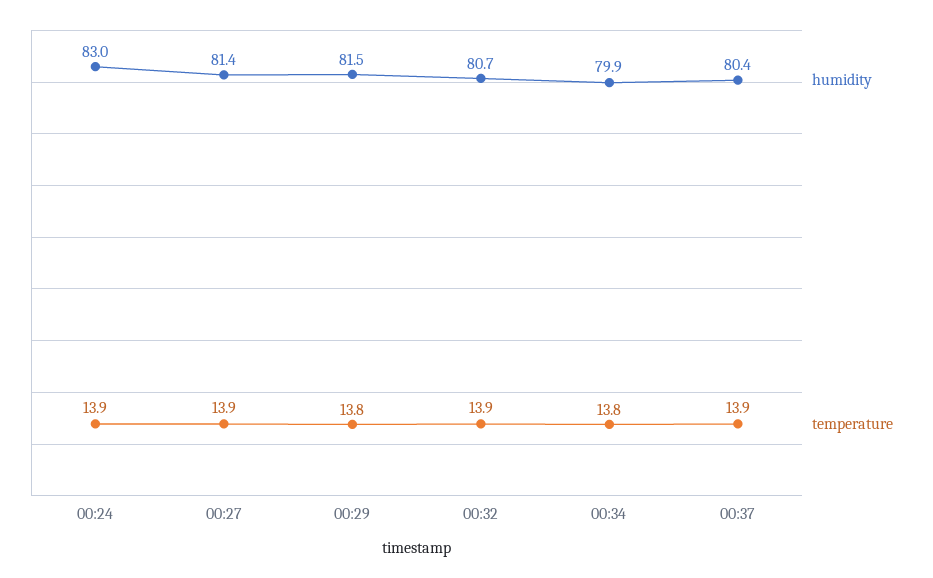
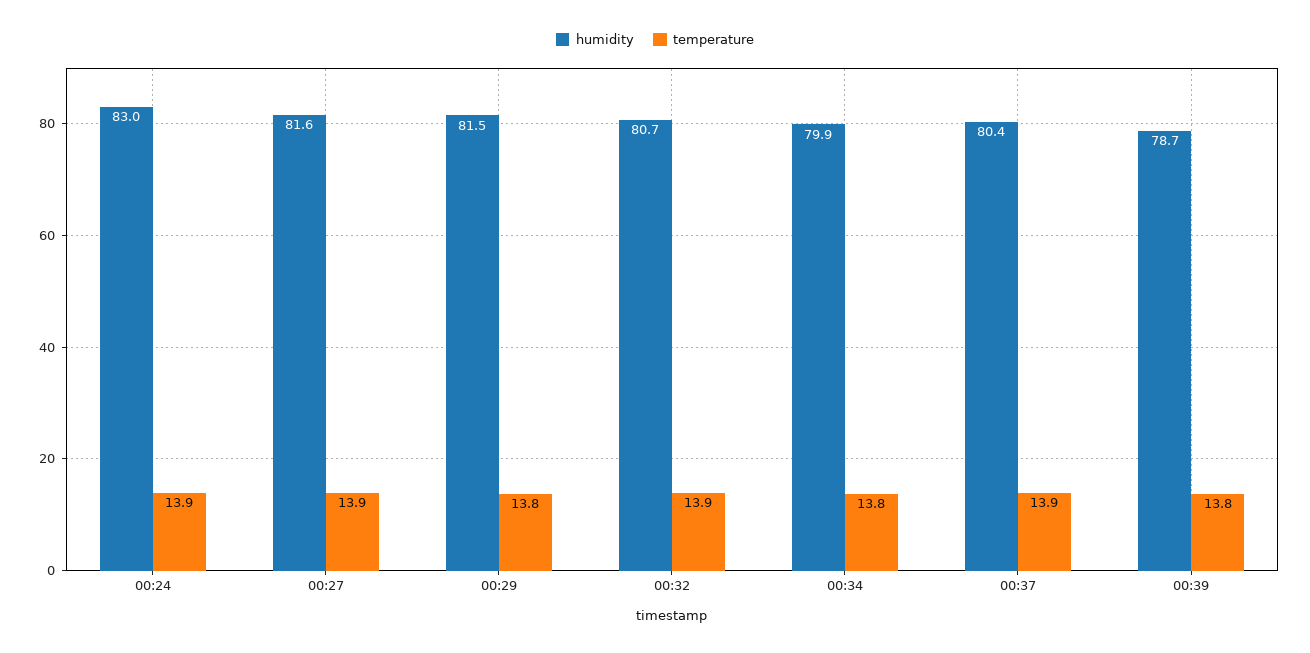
humidity, 00:27: 81.4 -> 81.6
humidity, 00:39: none -> 78.7
temperature, 00:39: none -> 13.8

